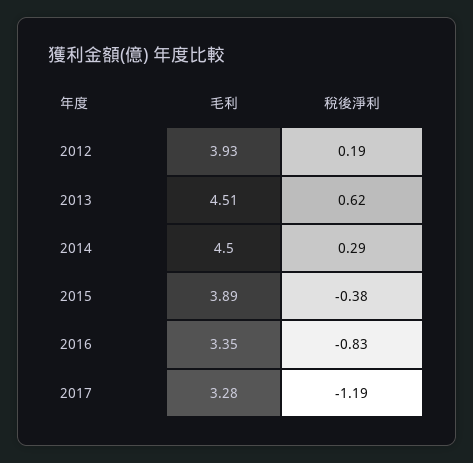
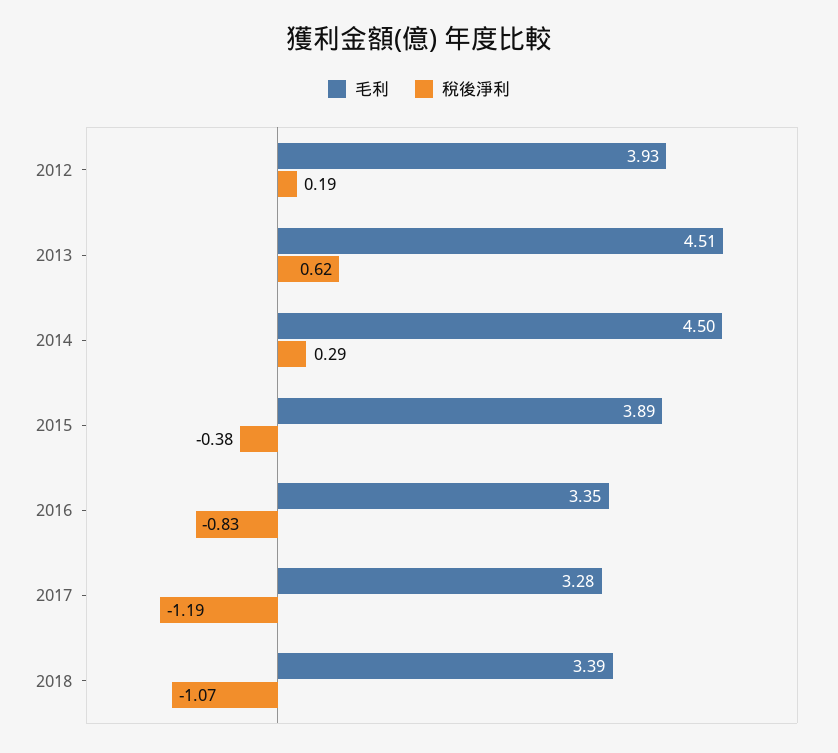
毛利, 2018: none -> 3.39
稅後淨利, 2018: none -> -1.07

